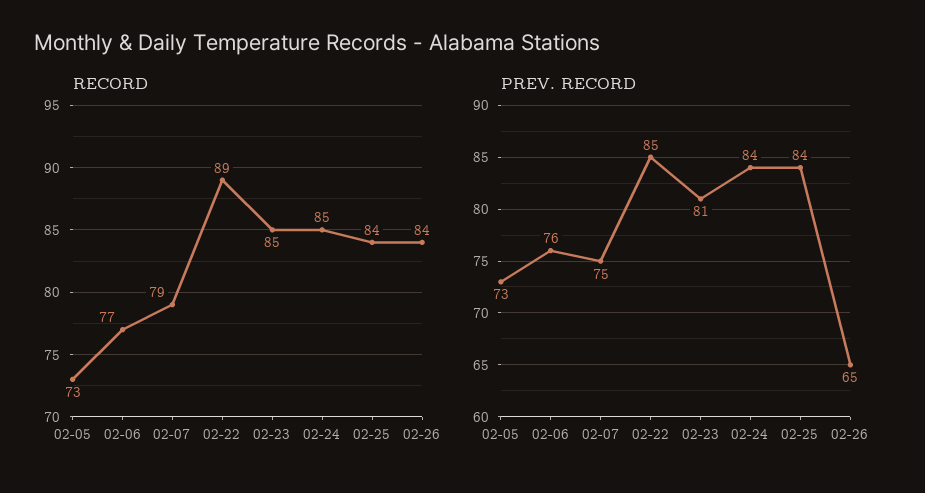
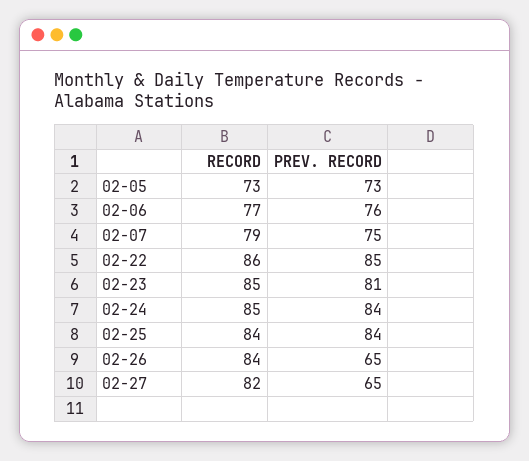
RECORD, 02-22: 89 -> 86
RECORD, 02-27: none -> 82
PREV. RECORD, 02-27: none -> 65

